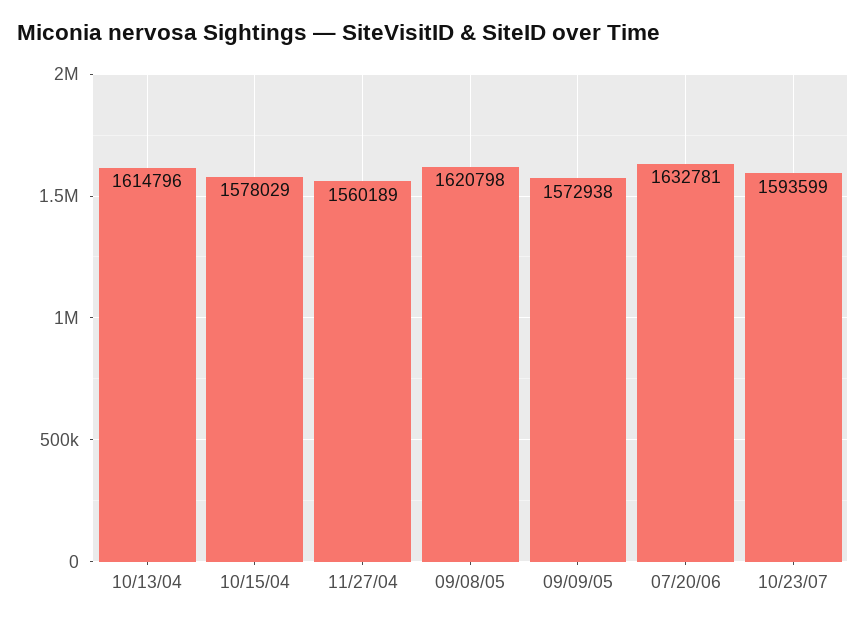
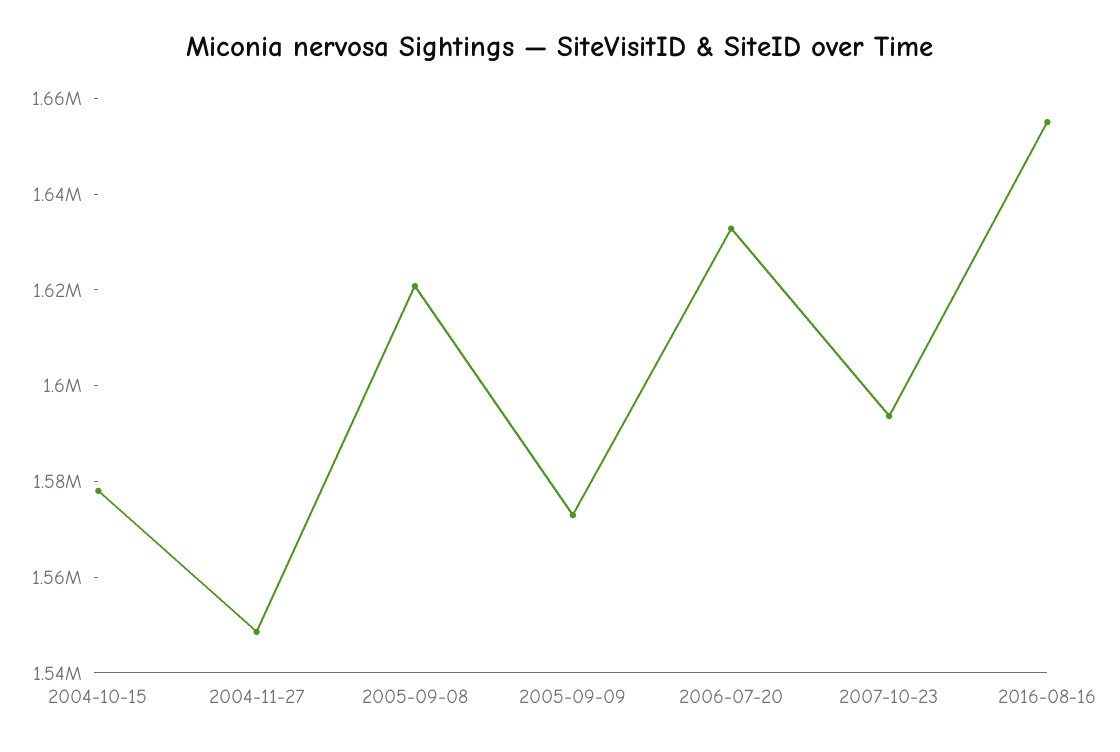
10/13/04: 1614796 -> none
11/27/04: 1560189 -> 1550000
2016-08-16: none -> 1655000

